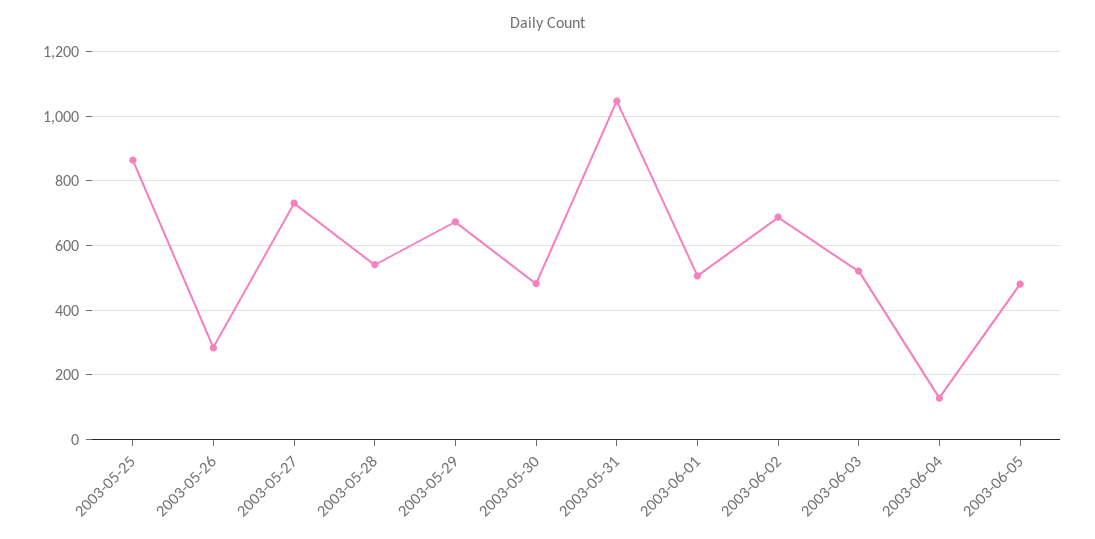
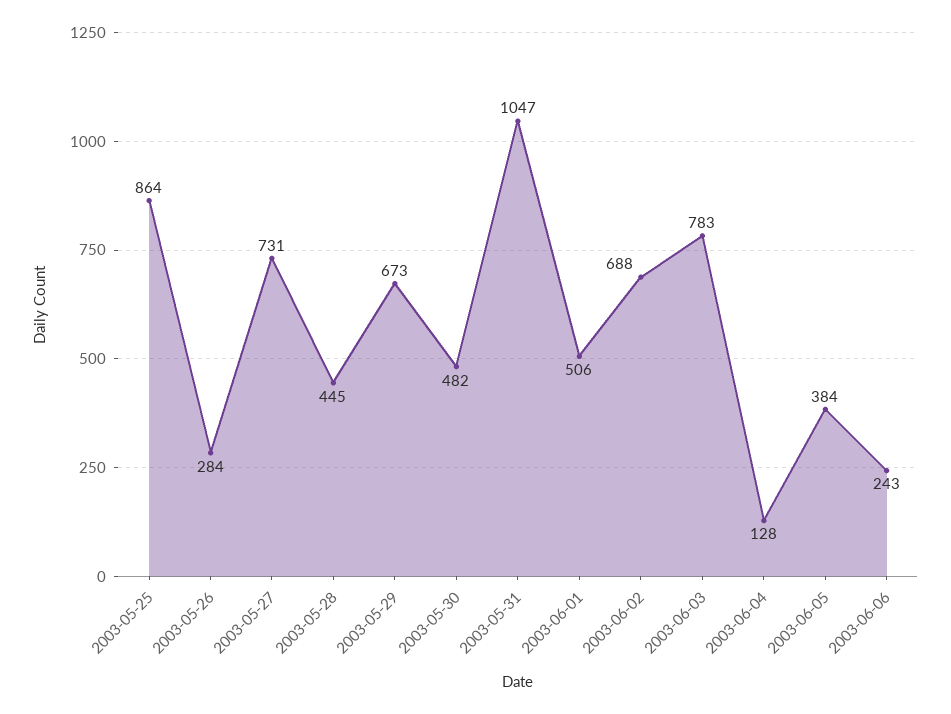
2003-05-28: 540 -> 445
2003-06-03: 520 -> 783
2003-06-05: 480 -> 384
2003-06-06: none -> 243

